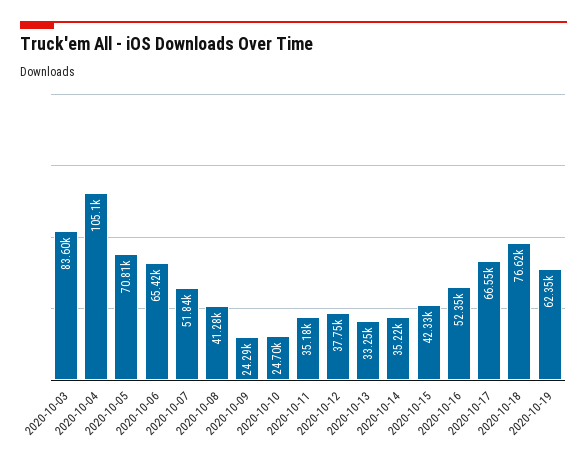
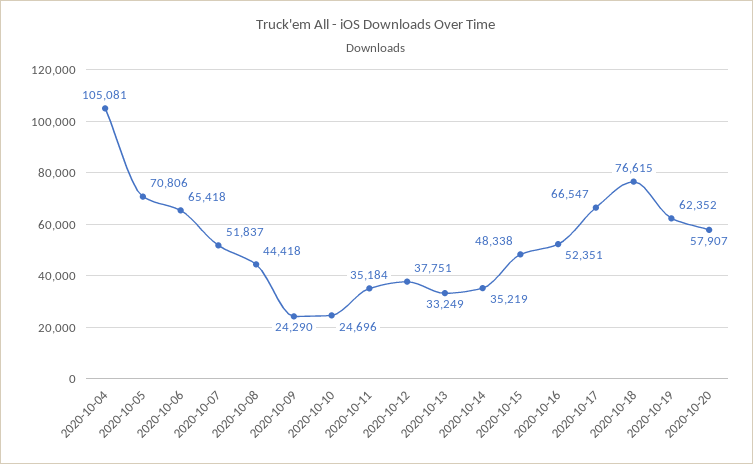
2020-10-03: 83600 -> none
2020-10-08: 41280 -> 44418
2020-10-15: 42330 -> 48338
2020-10-20: none -> 57907

